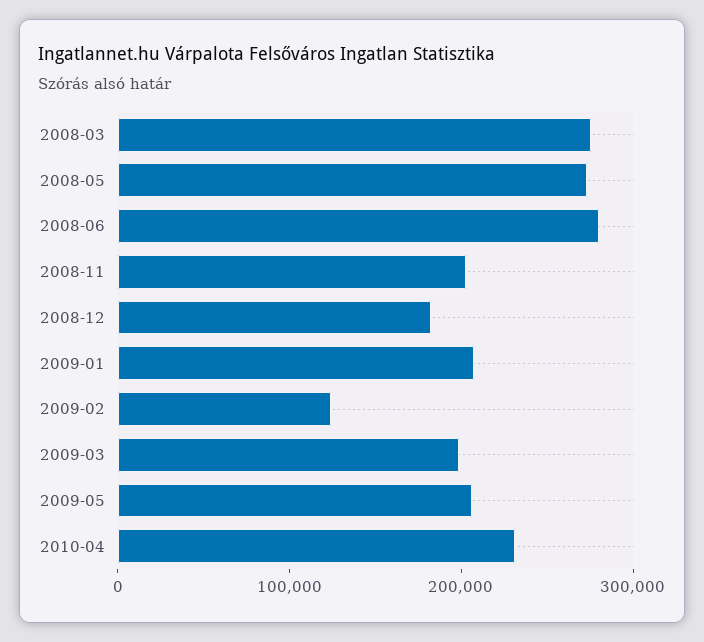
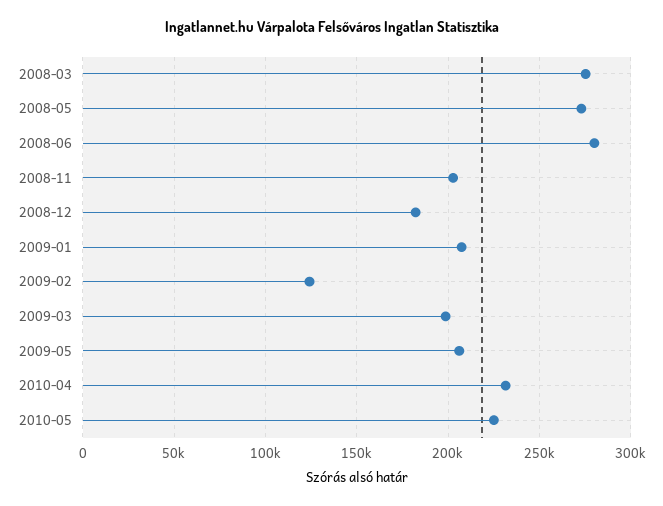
2010-05: none -> 225000

